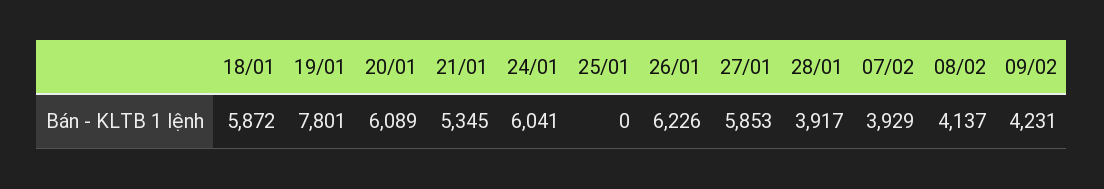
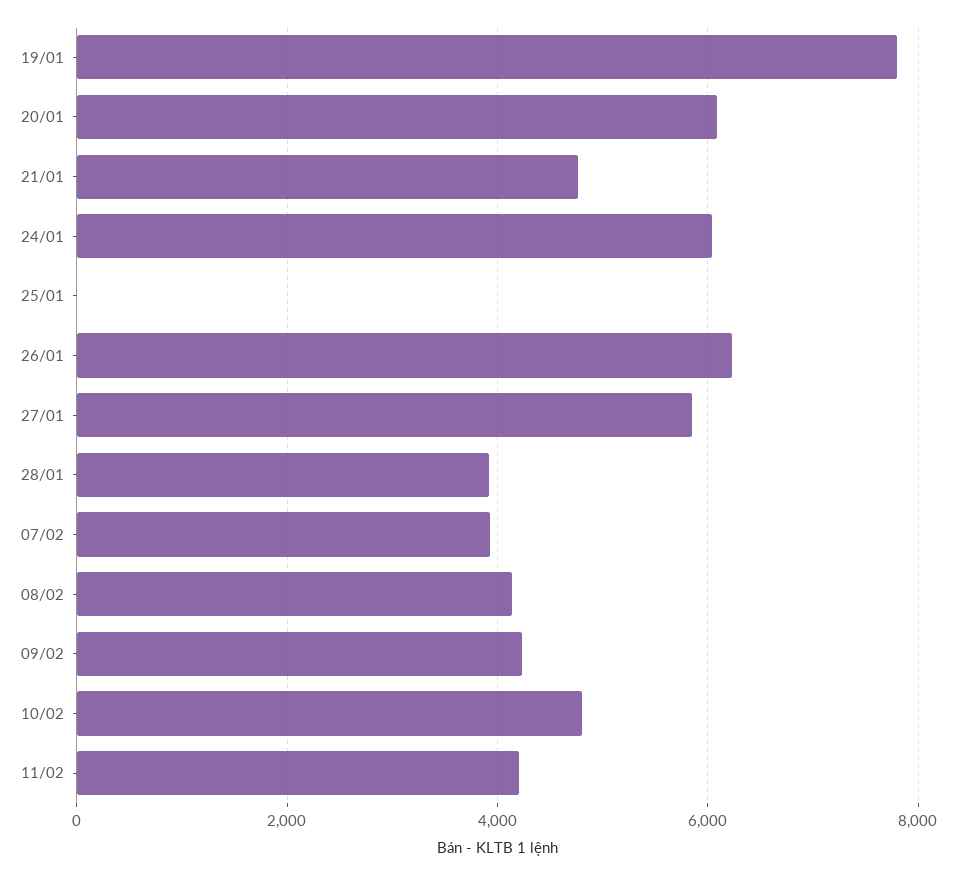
18/01: 5872 -> none
21/01: 5345 -> 4800
10/02: none -> 4800
11/02: none -> 4200

